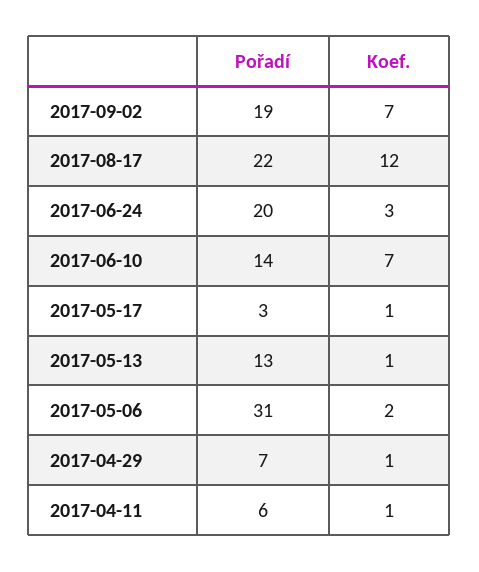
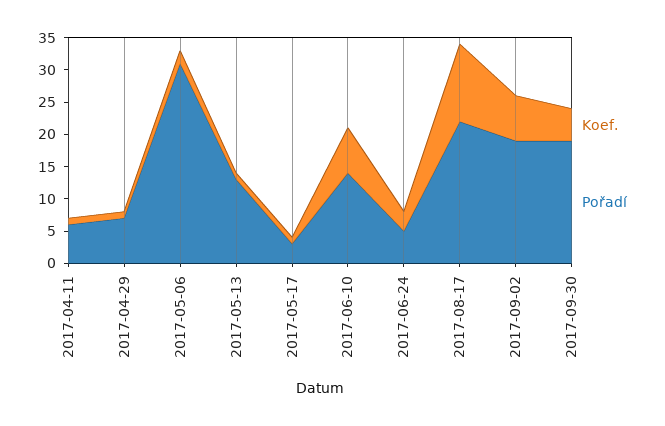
Pořadí, 2017-06-24: 20 -> 5
Koef., 2017-09-30: none -> 5
Pořadí, 2017-09-30: none -> 20

